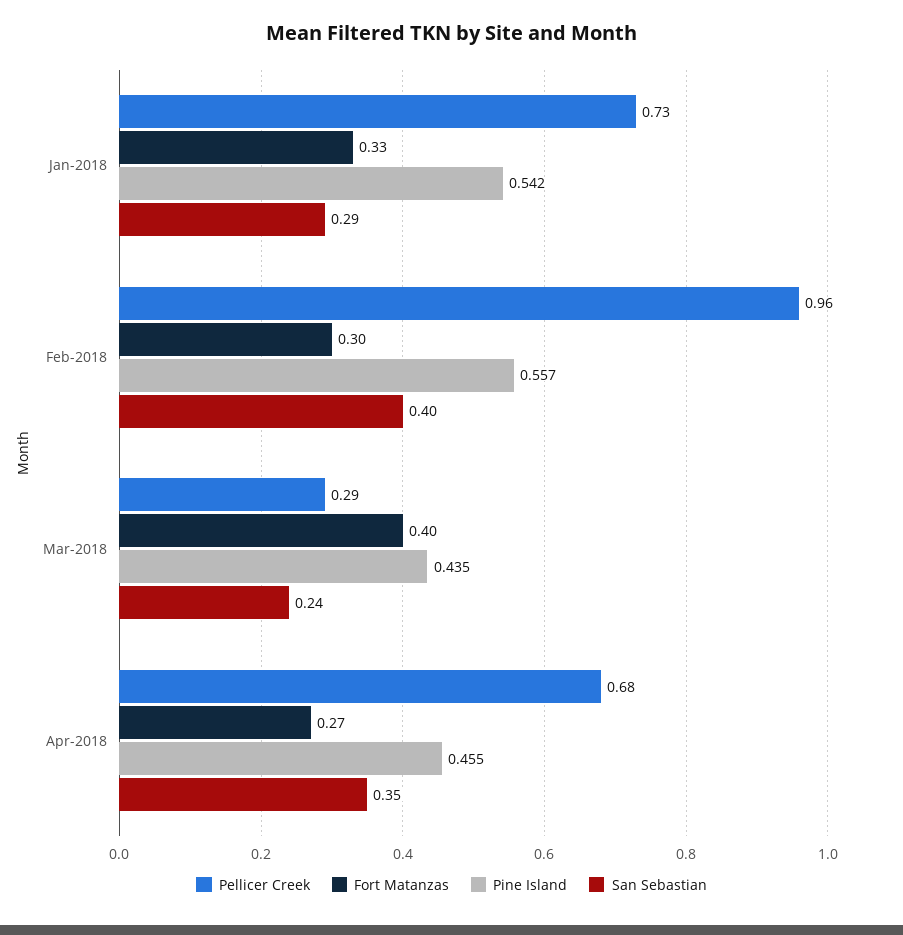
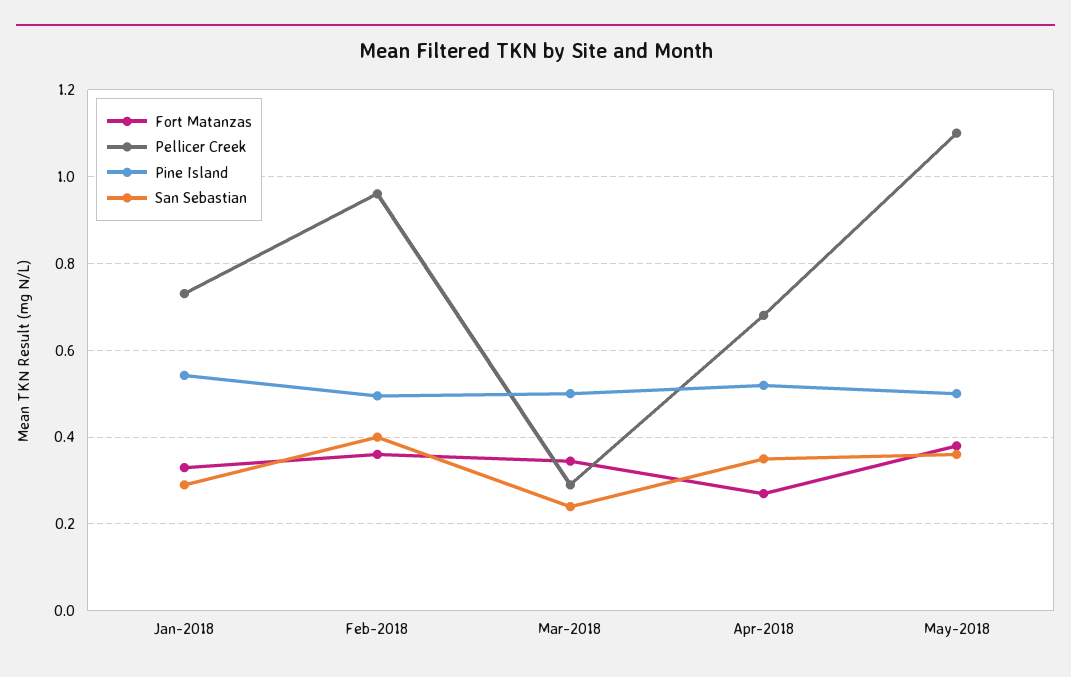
Fort Matanzas, Feb-2018: 0.3 -> 0.36
Pine Island, Feb-2018: 0.557 -> 0.5
Fort Matanzas, Mar-2018: 0.4 -> 0.34
Pine Island, Mar-2018: 0.435 -> 0.5
Pine Island, Apr-2018: 0.455 -> 0.52
Fort Matanzas, May-2018: none -> 0.38
Pellicer Creek, May-2018: none -> 1.1
Pine Island, May-2018: none -> 0.5
San Sebastian, May-2018: none -> 0.36

